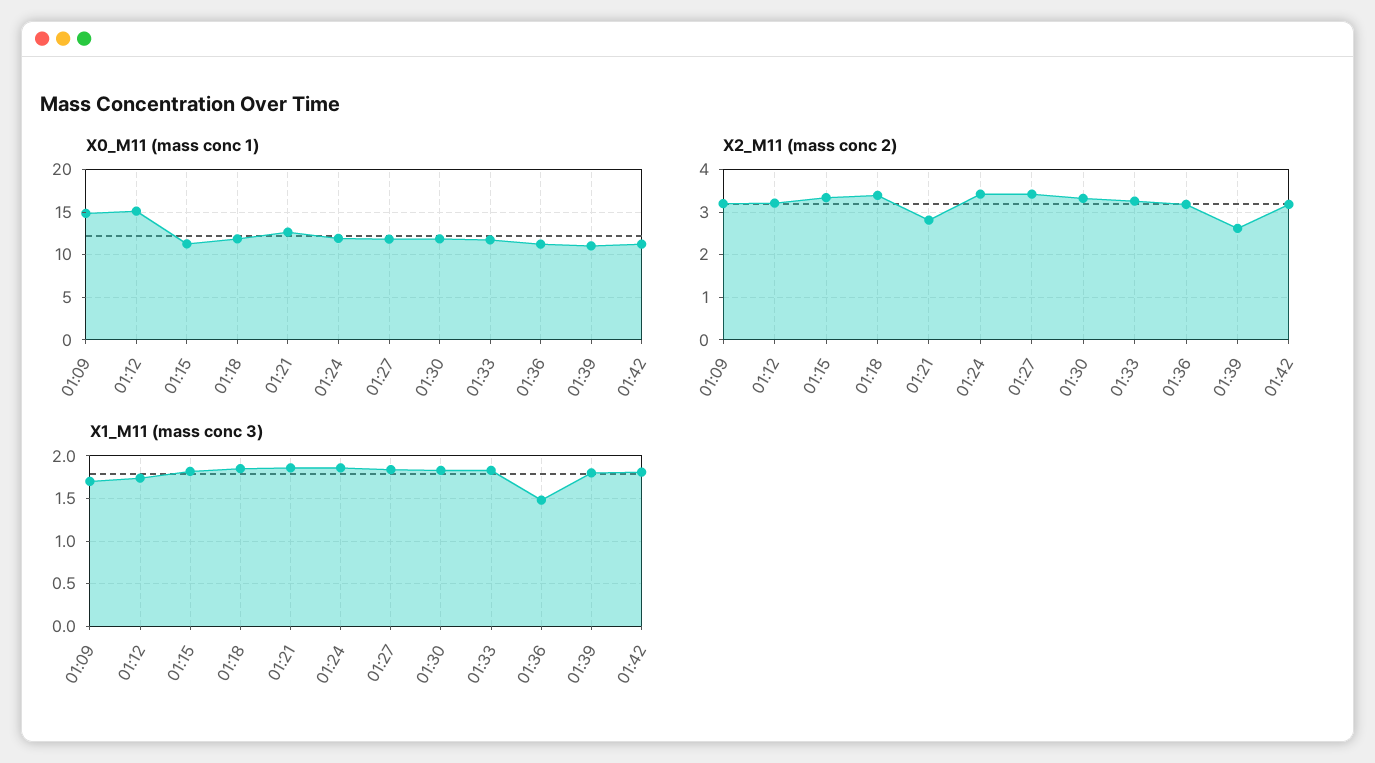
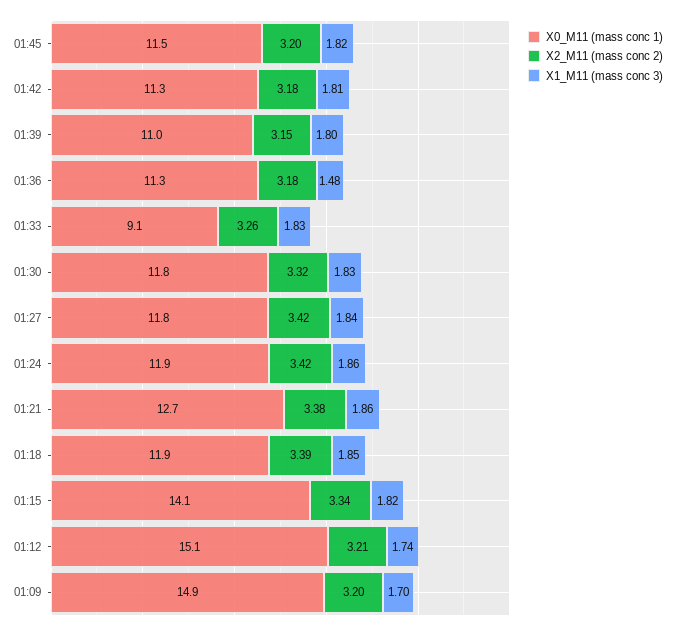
X0_M11 (mass conc 1), 01:15: 11 -> 14.1
X0_M11 (mass conc 1), 01:33: 12 -> 9.1
X2_M11 (mass conc 2), 01:21: 2.8 -> 3.38
X2_M11 (mass conc 2), 01:39: 2.6 -> 3.15
X0_M11 (mass conc 1), 01:45: none -> 11.5
X2_M11 (mass conc 2), 01:45: none -> 3.2
X1_M11 (mass conc 3), 01:45: none -> 1.82

